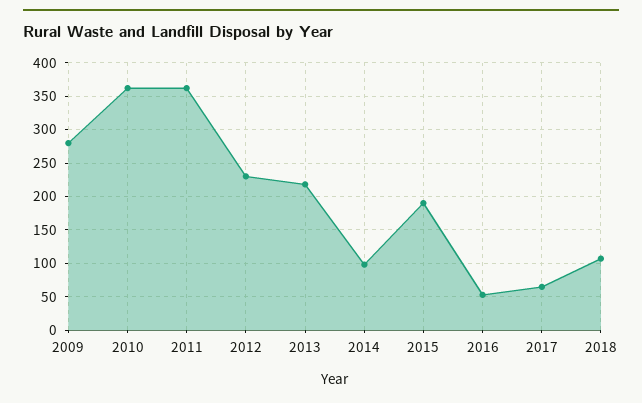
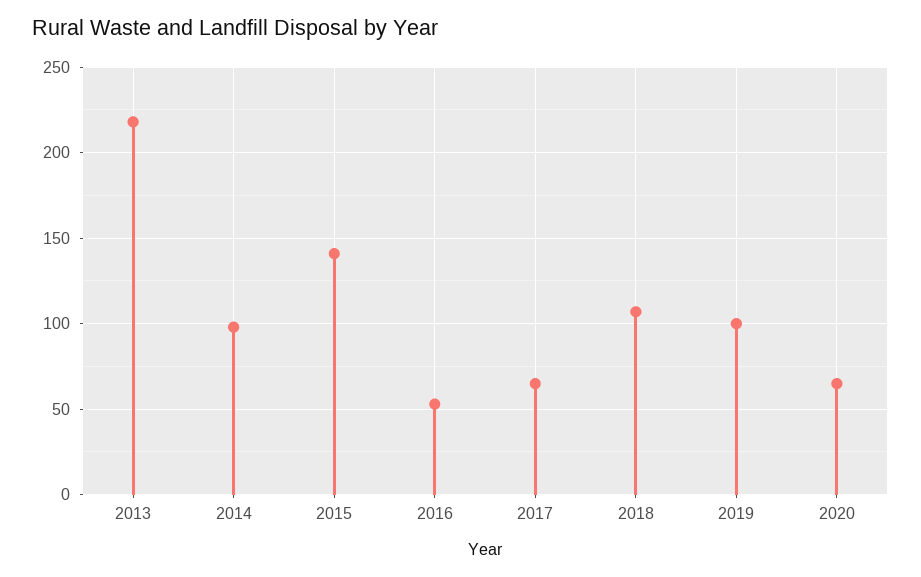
2009: 280 -> none
2010: 360 -> none
2011: 360 -> none
2012: 230 -> none
2015: 190 -> 140
2019: none -> 100
2020: none -> 65

